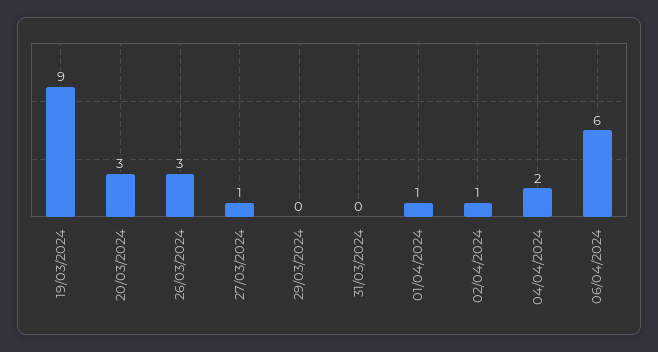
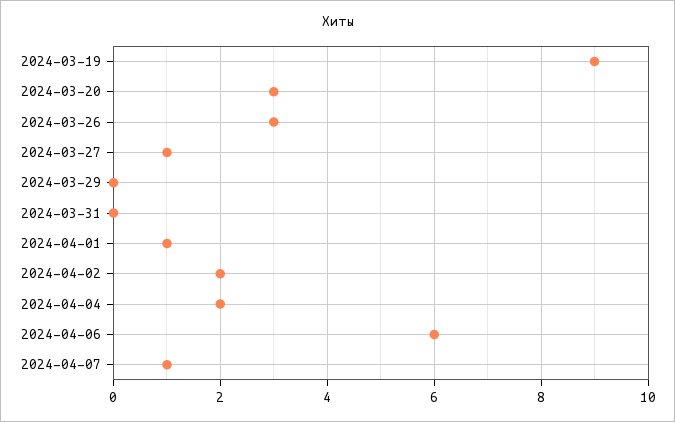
02/04/2024: 1 -> 2
2024-04-07: none -> 1

